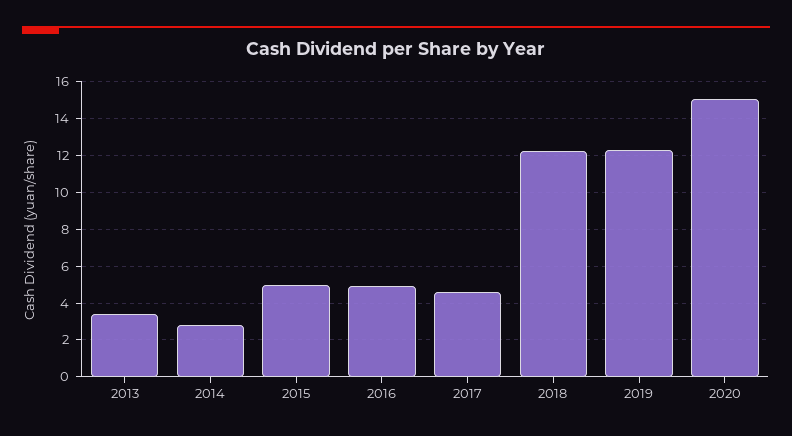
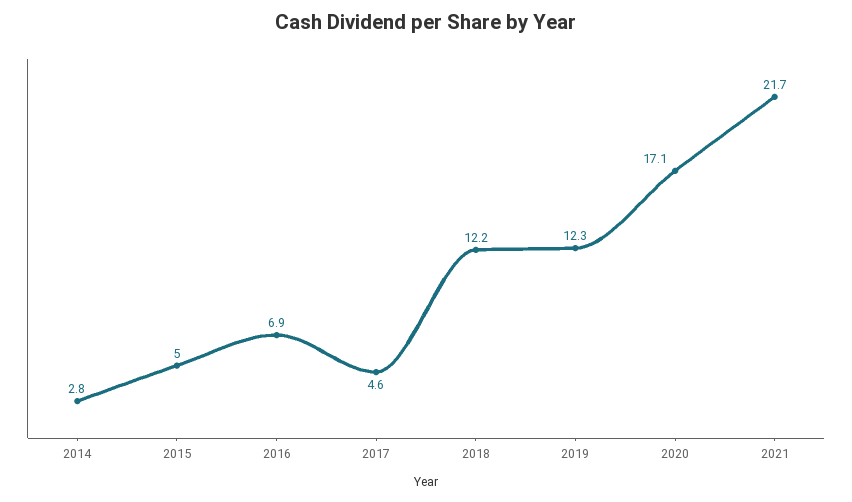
2013: 3.5 -> none
2016: 5 -> 6.9
2020: 15 -> 17.1
2021: none -> 21.7

